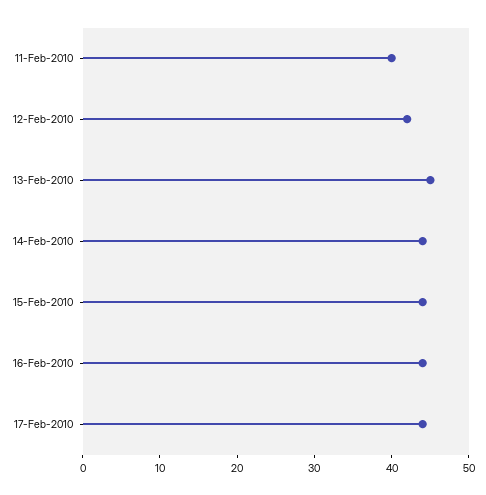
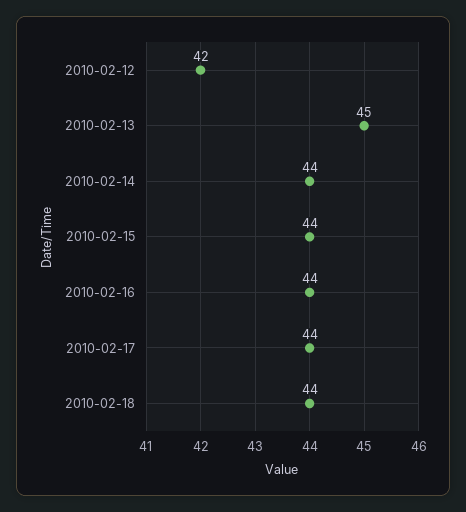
11-Feb-2010: 40 -> none
2010-02-18: none -> 44

